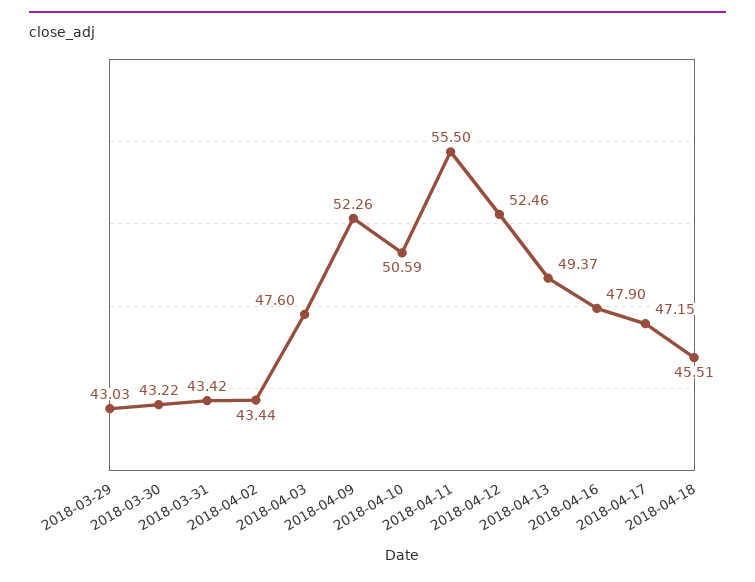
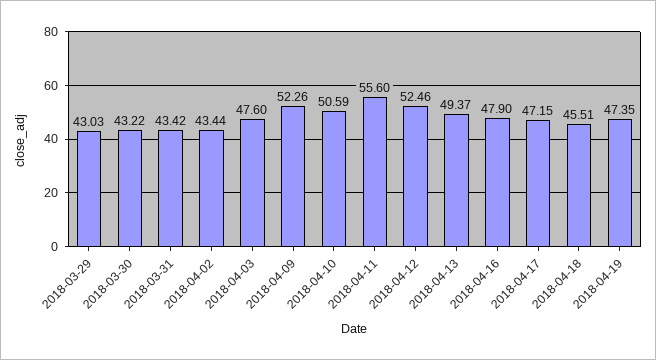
2018-04-11: 55.5 -> 55.6
2018-04-19: none -> 47.35

